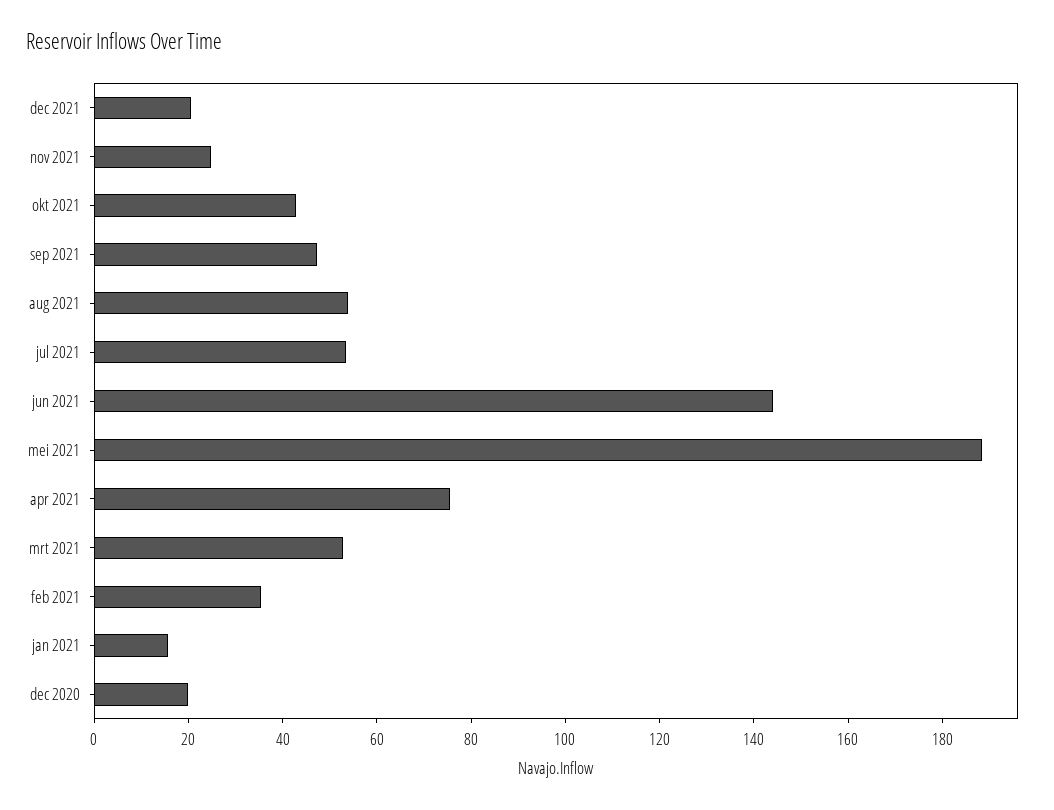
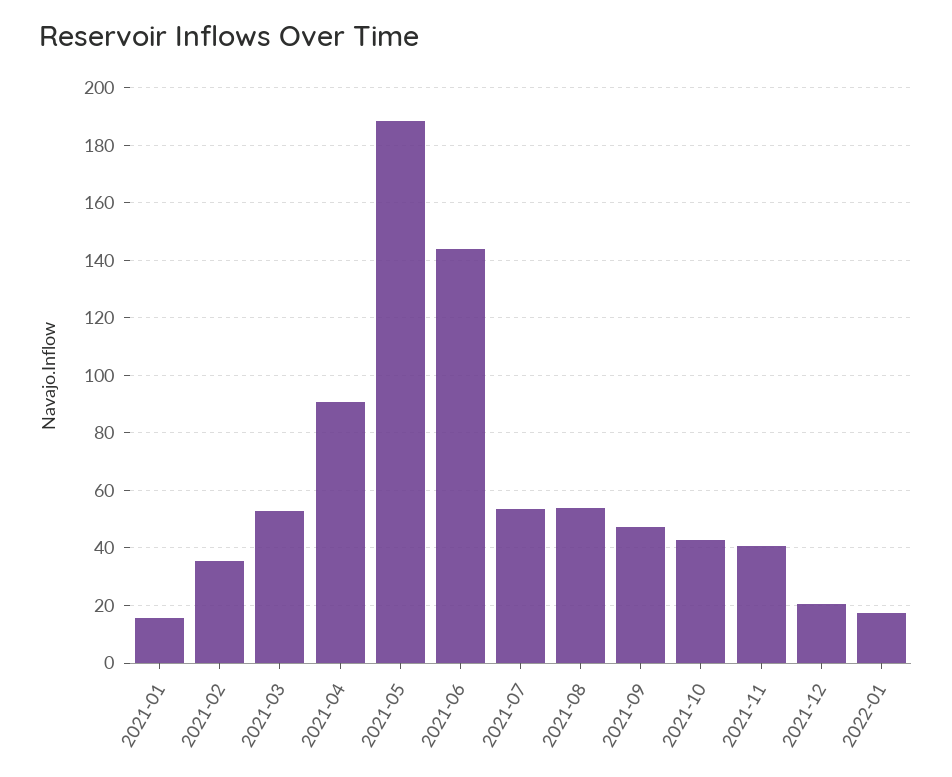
nov 2021: 25 -> 40
apr 2021: 75 -> 90
dec 2020: 20 -> none
2022-01: none -> 17.5

